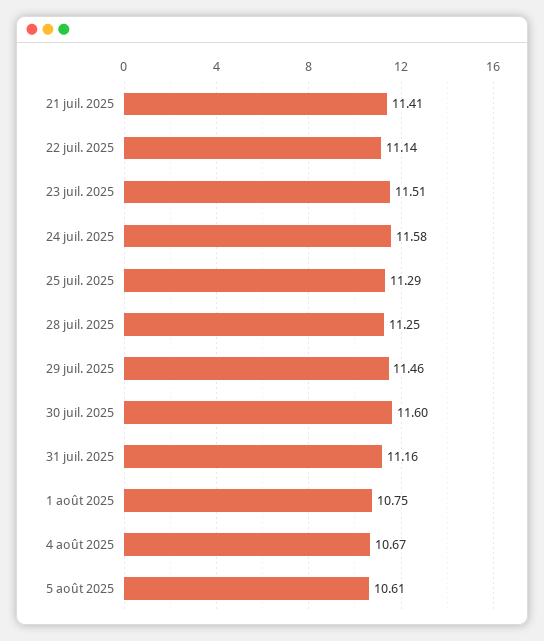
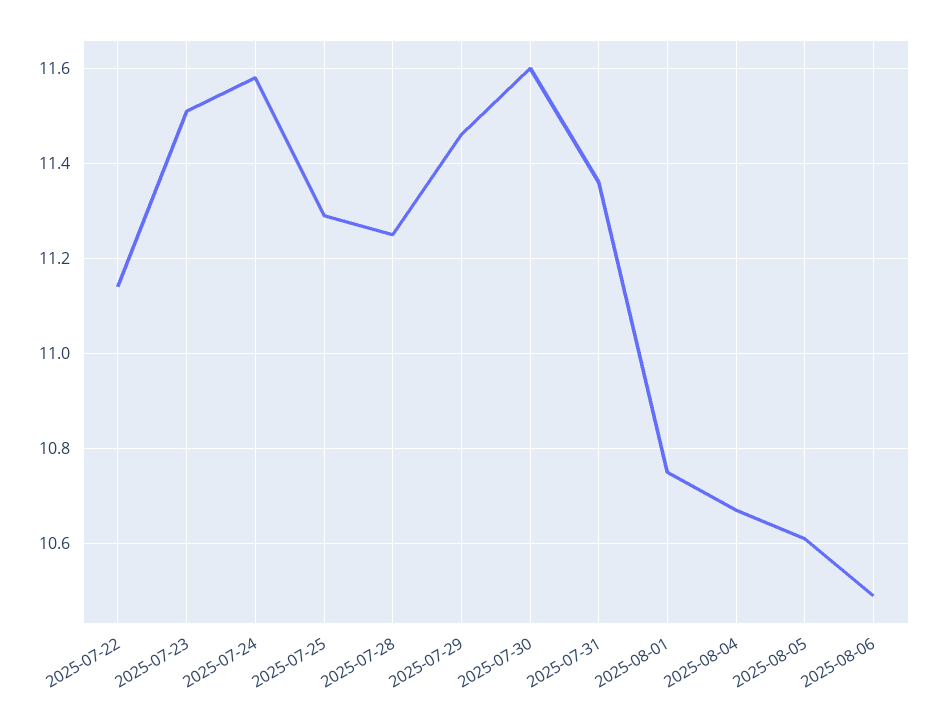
21 juil. 2025: 11.41 -> none
31 juil. 2025: 11.16 -> 11.35
2025-08-06: none -> 10.5

